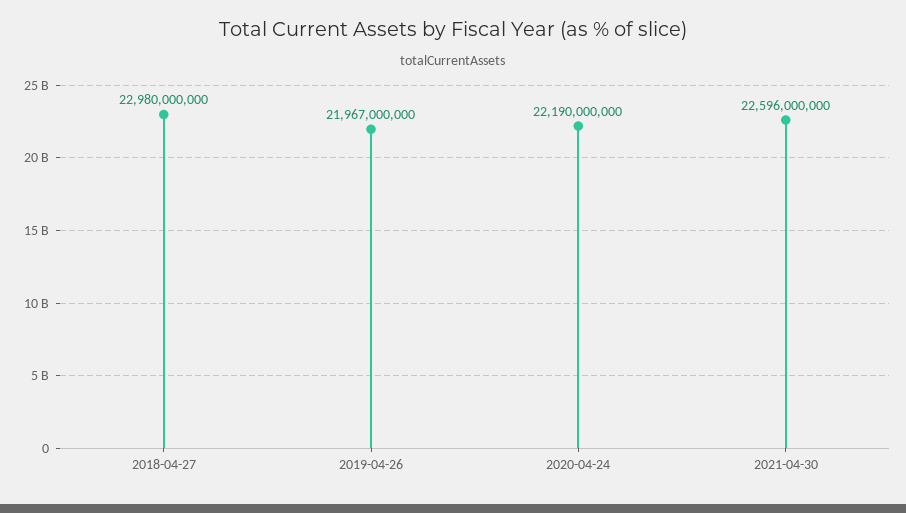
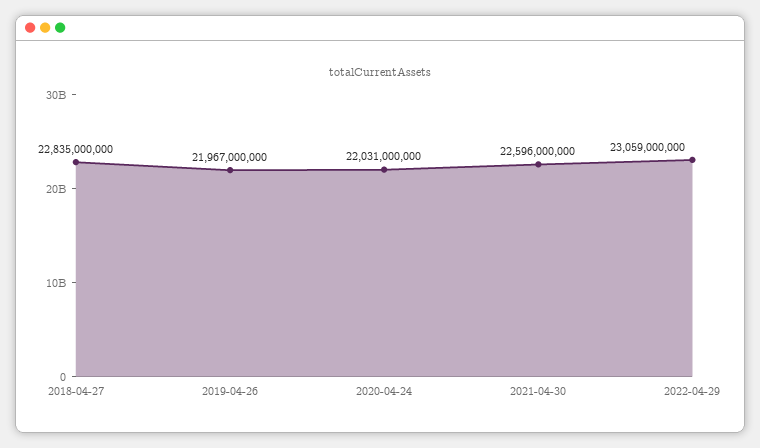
2018-04-27: 22980000000 -> 22835000000
2020-04-24: 22190000000 -> 22031000000
2022-04-29: none -> 23059000000

